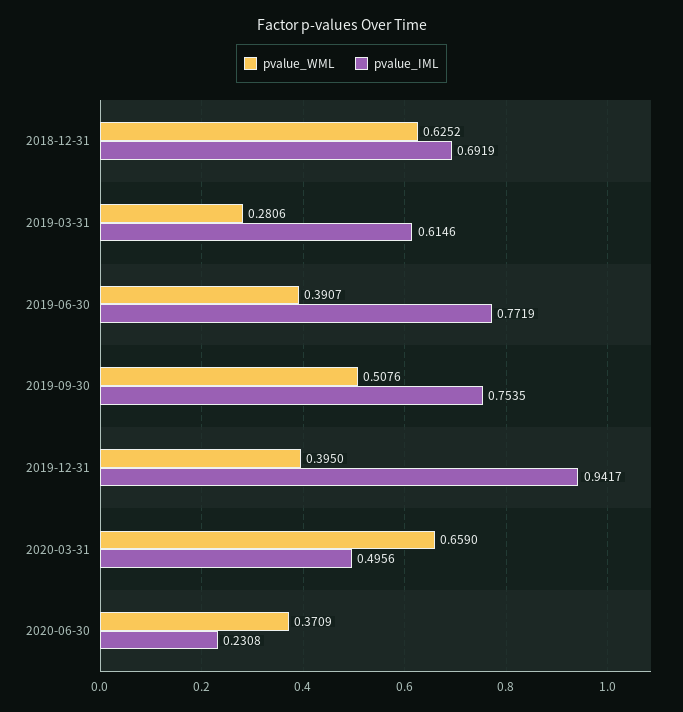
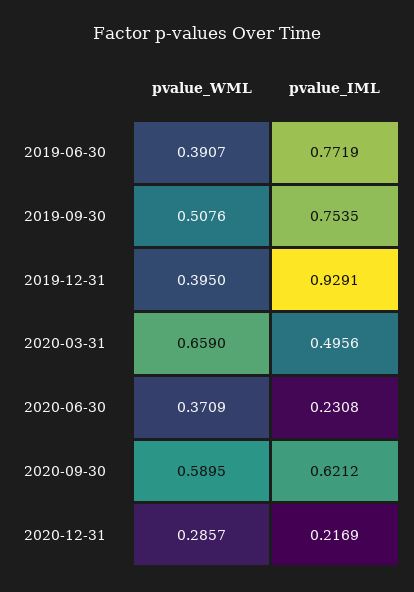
pvalue_WML, 2018-12-31: 0.6252 -> none
pvalue_IML, 2018-12-31: 0.6919 -> none
pvalue_WML, 2019-03-31: 0.2806 -> none
pvalue_IML, 2019-03-31: 0.6146 -> none
pvalue_IML, 2019-12-31: 0.9417 -> 0.9291
pvalue_WML, 2020-09-30: none -> 0.5895
pvalue_IML, 2020-09-30: none -> 0.6212
pvalue_WML, 2020-12-31: none -> 0.2857
pvalue_IML, 2020-12-31: none -> 0.2169

